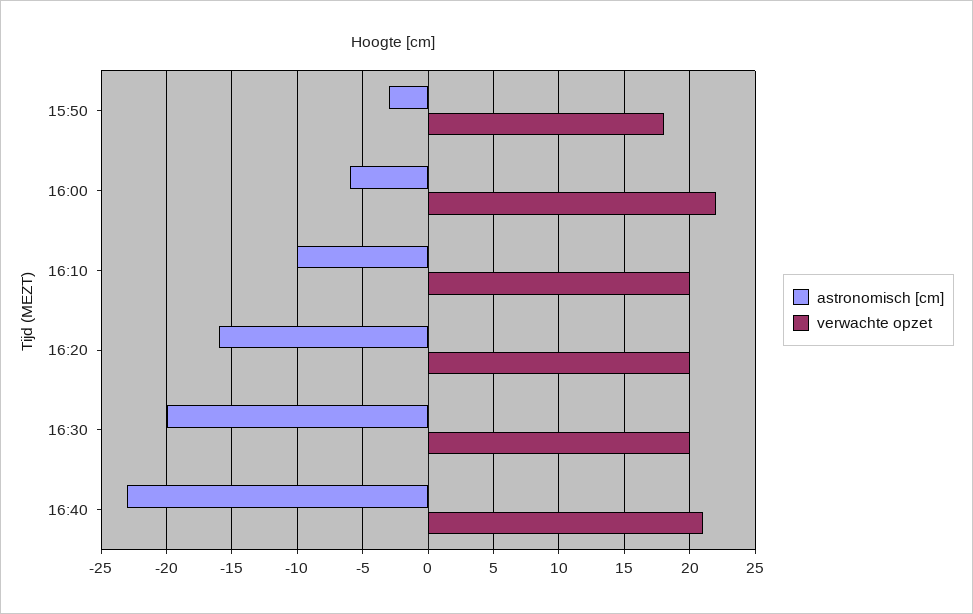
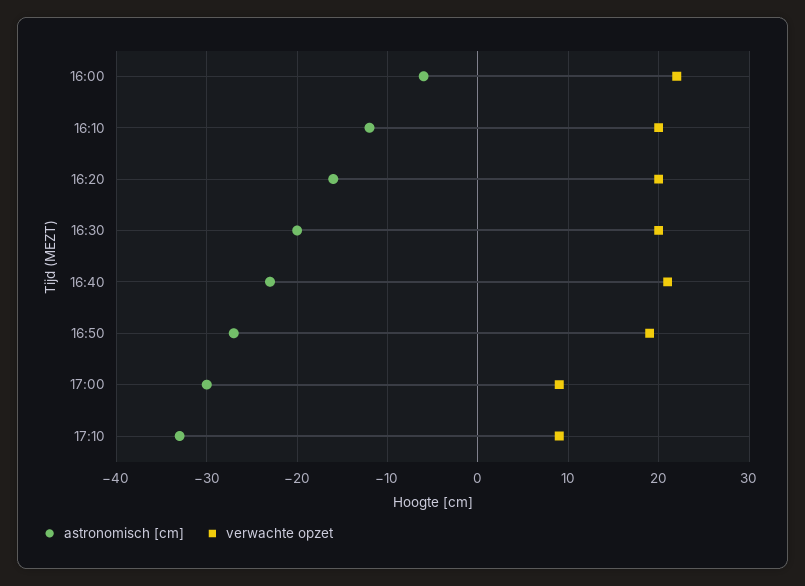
astronomisch [cm], 15:50: -3 -> none
verwachte opzet, 15:50: 18 -> none
astronomisch [cm], 16:10: -10 -> -12
astronomisch [cm], 16:50: none -> -27
verwachte opzet, 16:50: none -> 19
astronomisch [cm], 17:00: none -> -30
verwachte opzet, 17:00: none -> 9
astronomisch [cm], 17:10: none -> -33
verwachte opzet, 17:10: none -> 9

